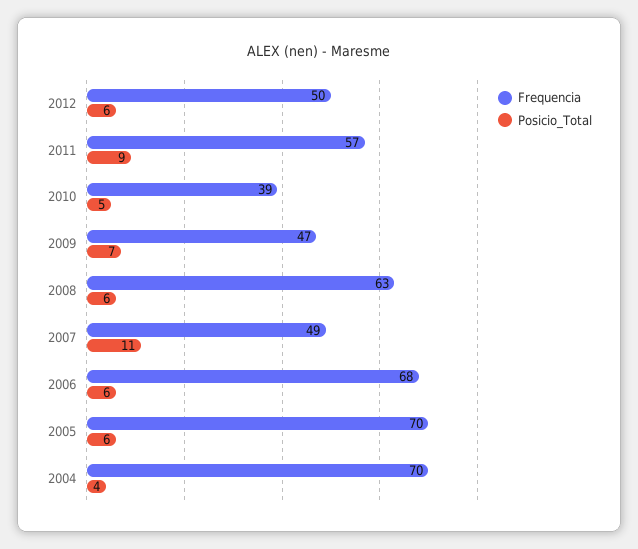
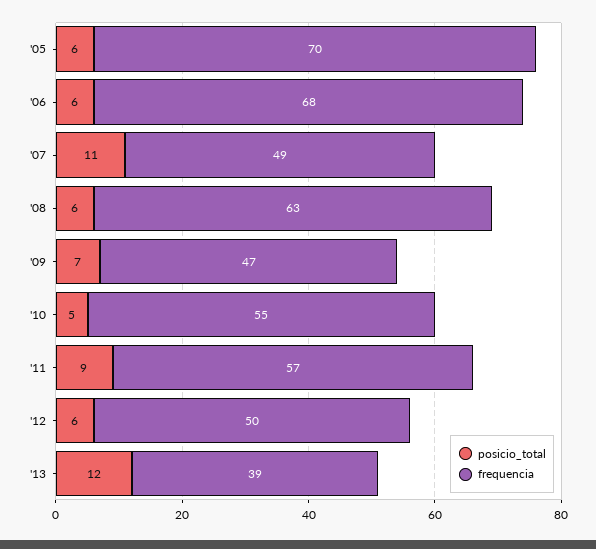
Frequencia, 2010: 39 -> 55
Frequencia, 2004: 70 -> none
Posicio_Total, 2004: 4 -> none
Posicio_Total, '13: none -> 12
Frequencia, '13: none -> 39

